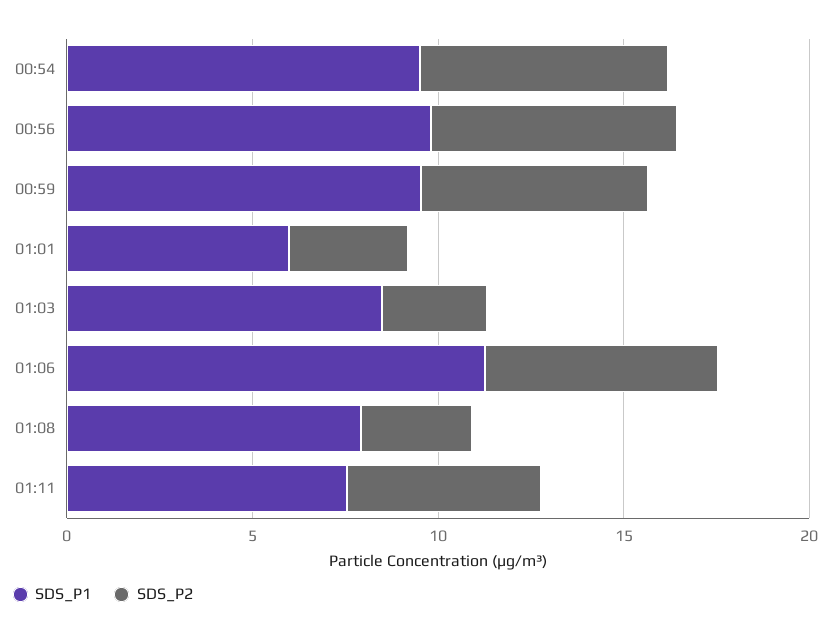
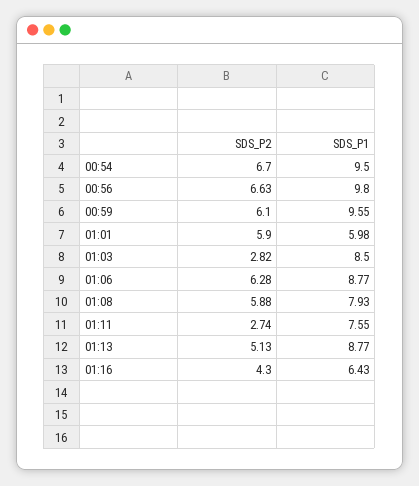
SDS_P2, 01:01: 3 -> 5.9
SDS_P1, 01:06: 11 -> 8.77
SDS_P2, 01:08: 3 -> 5.88
SDS_P2, 01:11: 5 -> 2.74
SDS_P2, 01:13: none -> 5.13
SDS_P1, 01:13: none -> 8.77
SDS_P2, 01:16: none -> 4.3
SDS_P1, 01:16: none -> 6.43

